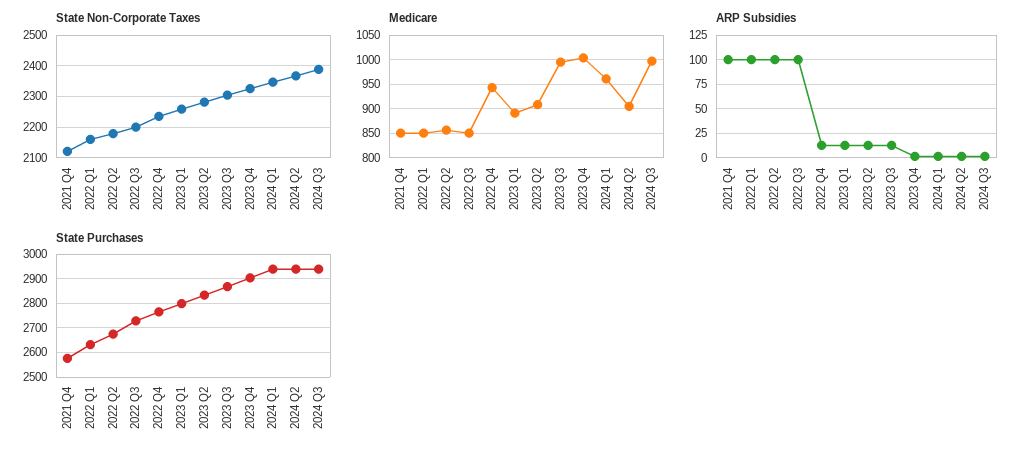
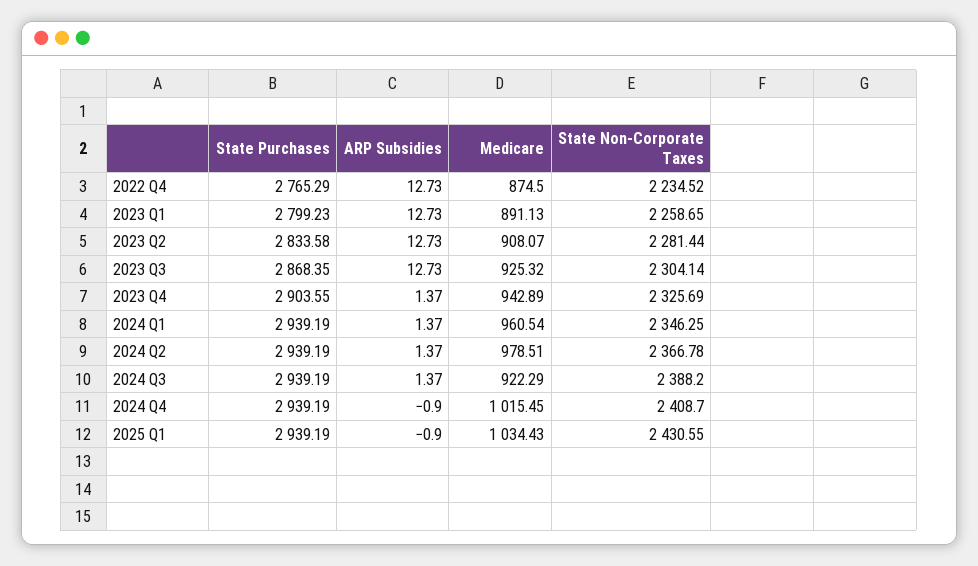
State Non-Corporate Taxes, 2021 Q4: 2120 -> none
State Non-Corporate Taxes, 2022 Q1: 2160 -> none
State Non-Corporate Taxes, 2022 Q2: 2180 -> none
State Non-Corporate Taxes, 2022 Q3: 2200 -> none
Medicare, 2021 Q4: 850 -> none
Medicare, 2022 Q1: 850 -> none
Medicare, 2022 Q2: 850 -> none
Medicare, 2022 Q3: 850 -> none
Medicare, 2022 Q4: 950 -> 874.5
Medicare, 2023 Q3: 1000 -> 925.32
Medicare, 2023 Q4: 1000 -> 942.89
Medicare, 2024 Q2: 900 -> 978.51
Medicare, 2024 Q3: 1000 -> 922.29
ARP Subsidies, 2021 Q4: 100 -> none
ARP Subsidies, 2022 Q1: 100 -> none
ARP Subsidies, 2022 Q2: 100 -> none
ARP Subsidies, 2022 Q3: 100 -> none
State Purchases, 2021 Q4: 2575 -> none
State Purchases, 2022 Q1: 2625 -> none
State Purchases, 2022 Q2: 2675 -> none
State Purchases, 2022 Q3: 2725 -> none
State Purchases, 2024 Q4: none -> 2939.19
ARP Subsidies, 2024 Q4: none -> -0.9
Medicare, 2024 Q4: none -> 1015.45
State Non-Corporate Taxes, 2024 Q4: none -> 2408.7
State Purchases, 2025 Q1: none -> 2939.19
ARP Subsidies, 2025 Q1: none -> -0.9
Medicare, 2025 Q1: none -> 1034.43
State Non-Corporate Taxes, 2025 Q1: none -> 2430.55

